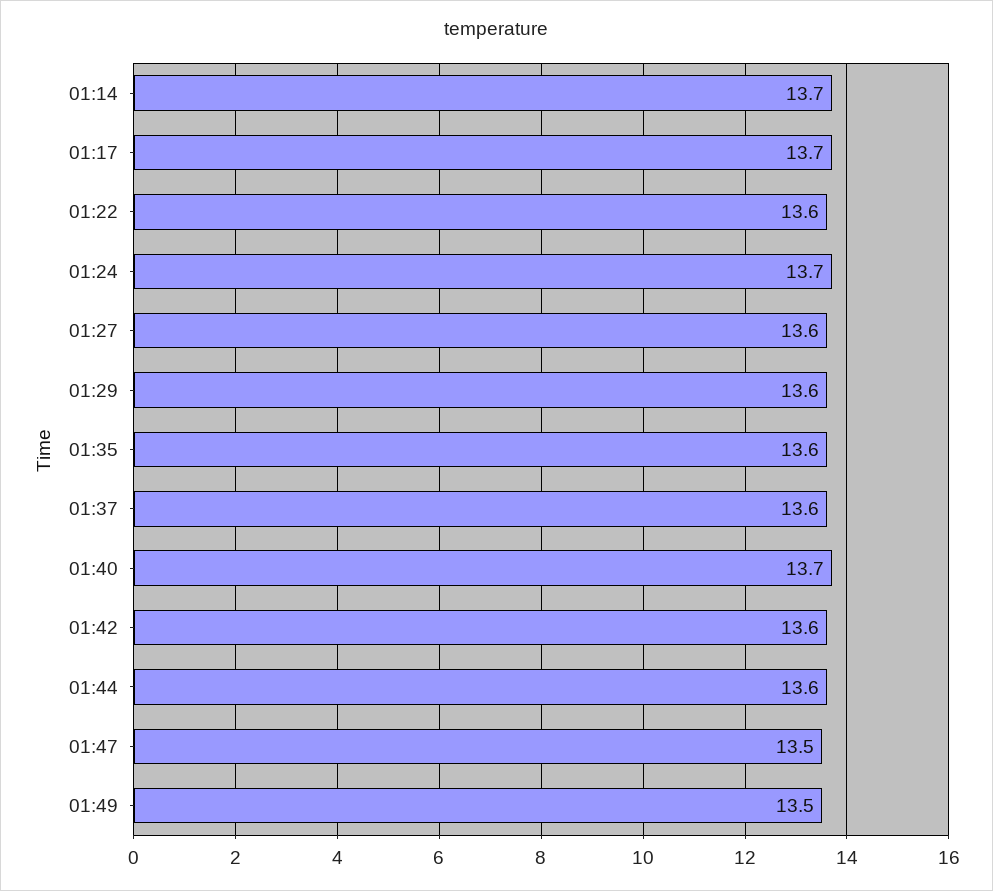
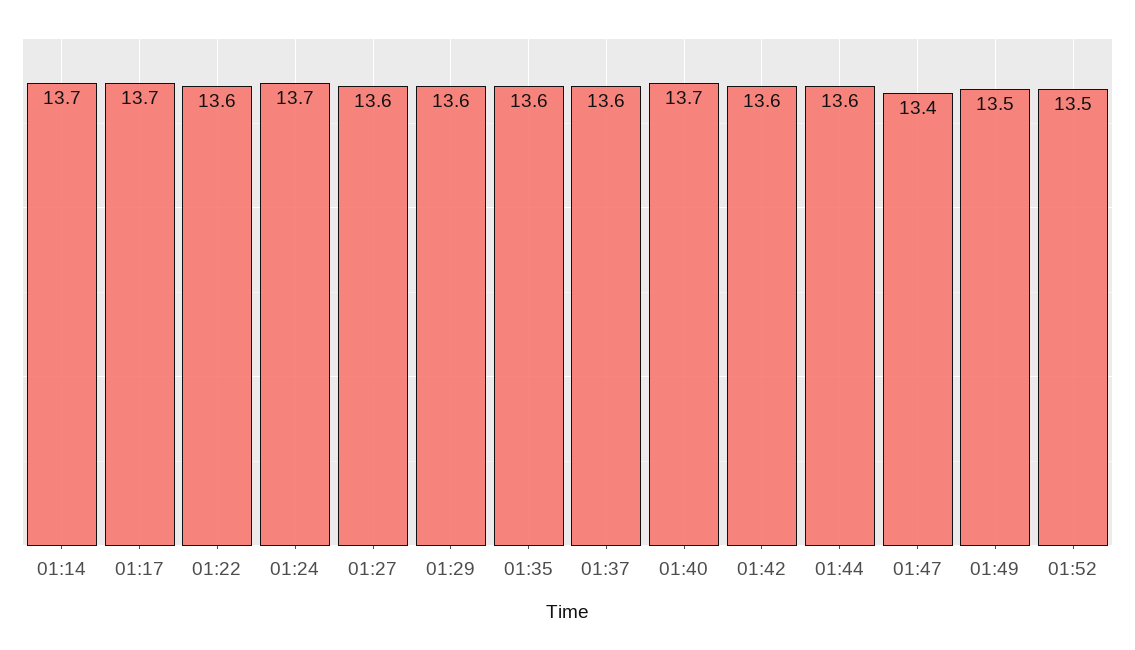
01:47: 13.5 -> 13.4
01:52: none -> 13.5

